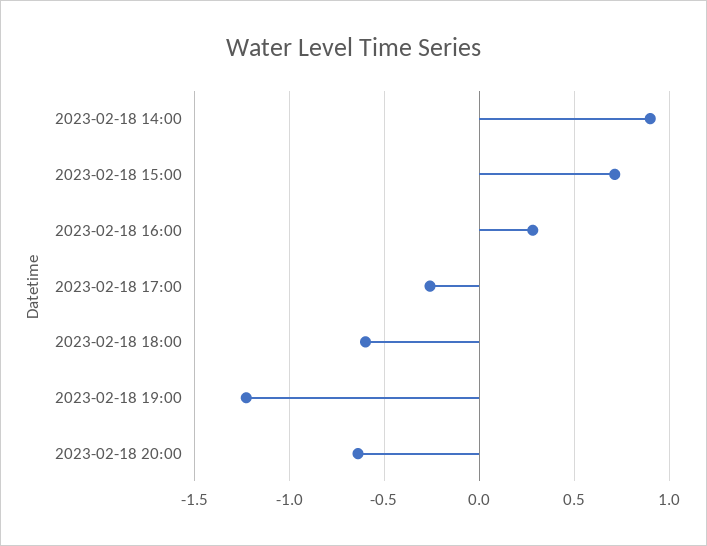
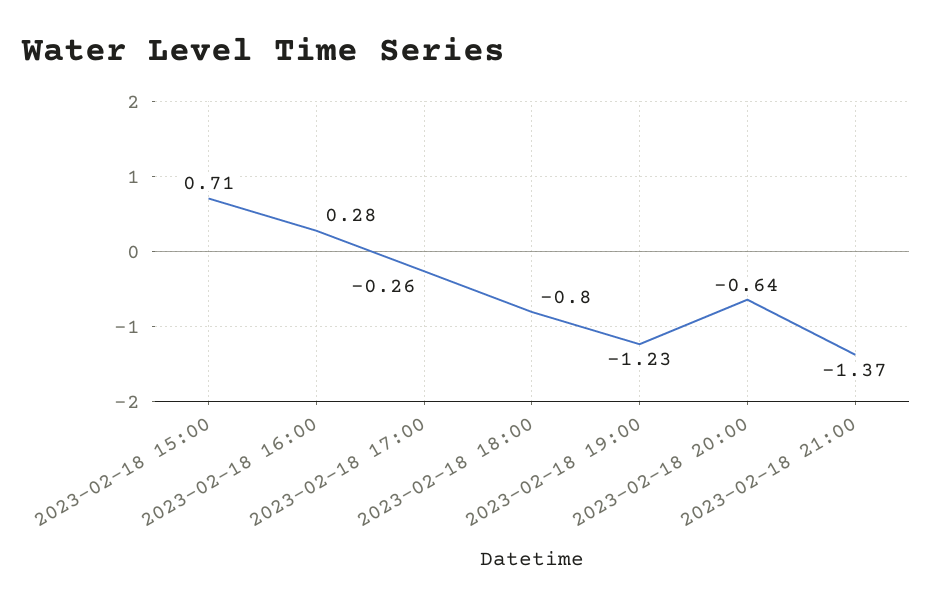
2023-02-18 14:00: 0.9 -> none
2023-02-18 18:00: -0.6 -> -0.8
2023-02-18 21:00: none -> -1.37

